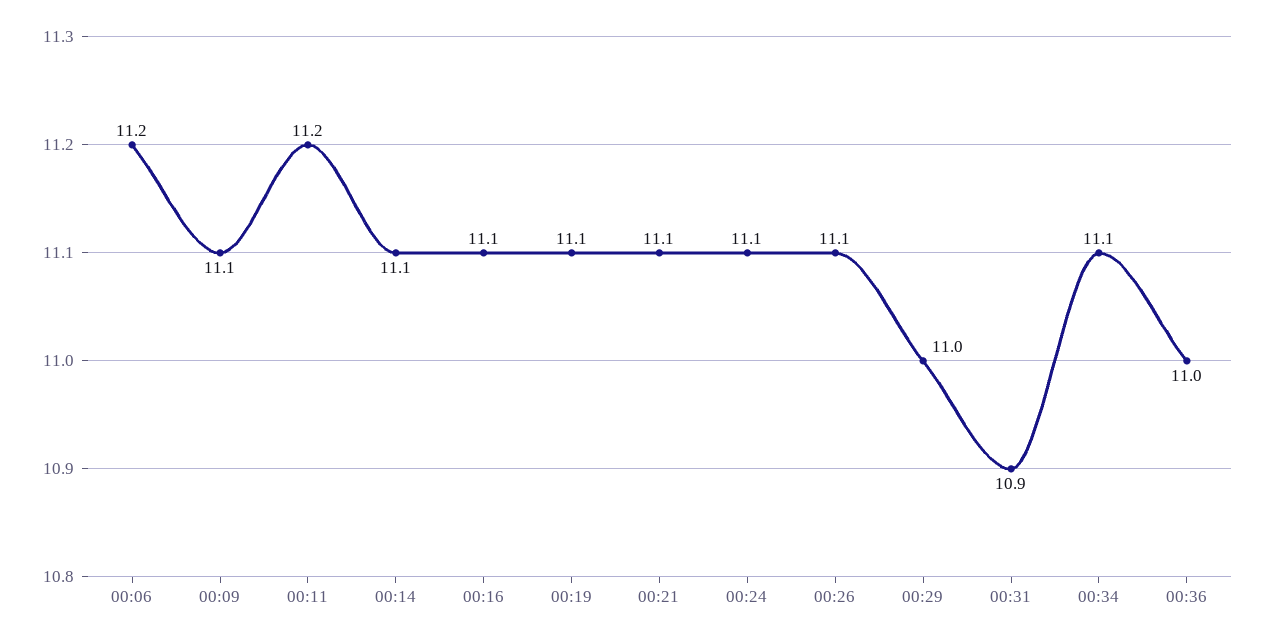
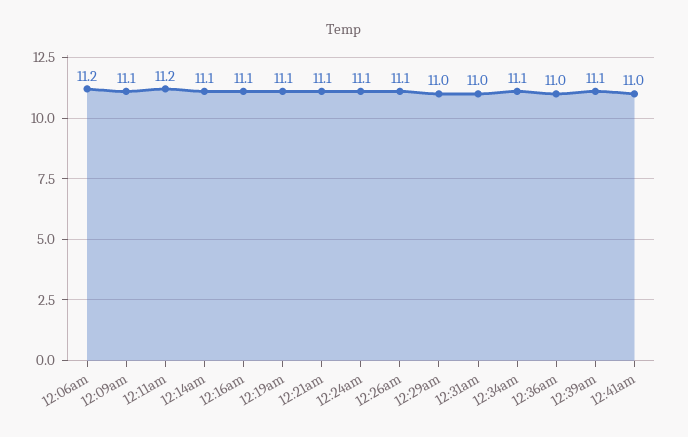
00:31: 10.9 -> 11
12:39am: none -> 11.1
12:41am: none -> 11

